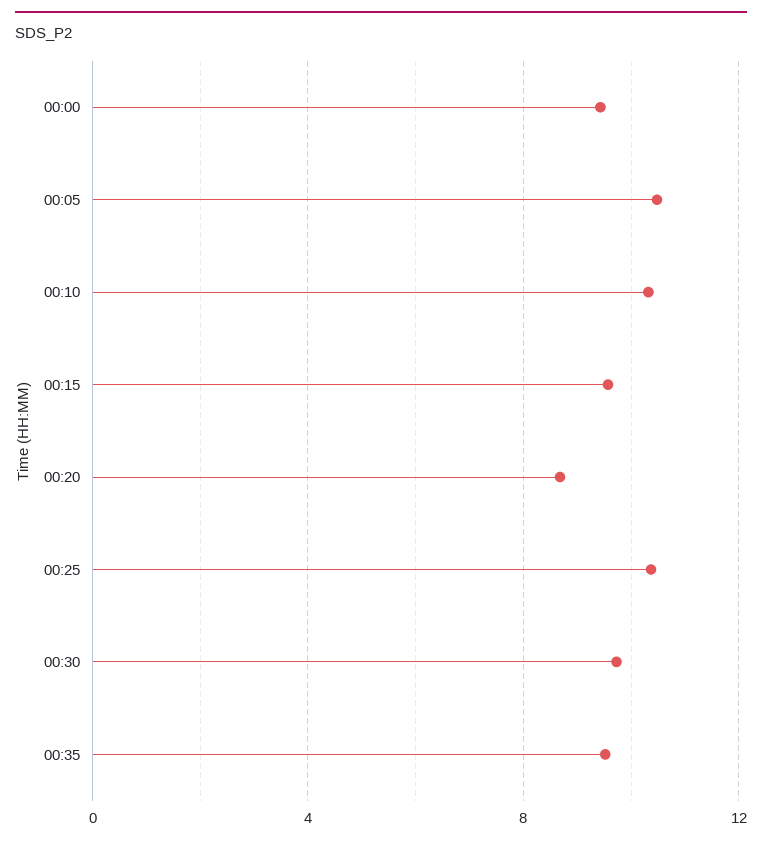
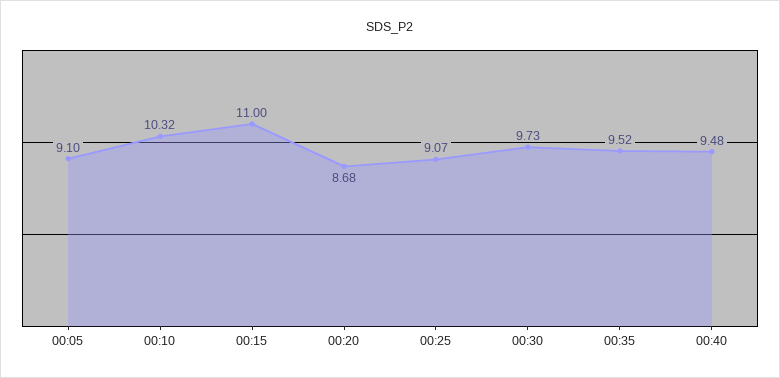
00:00: 9.5 -> none
00:05: 10.5 -> 9.1
00:15: 9.5 -> 11
00:25: 10.5 -> 9.07
00:40: none -> 9.48

